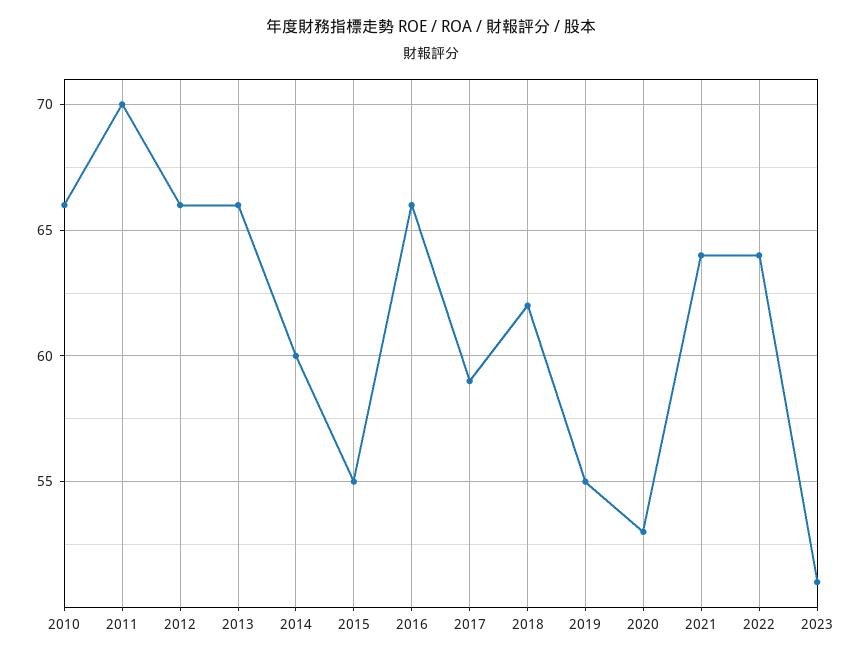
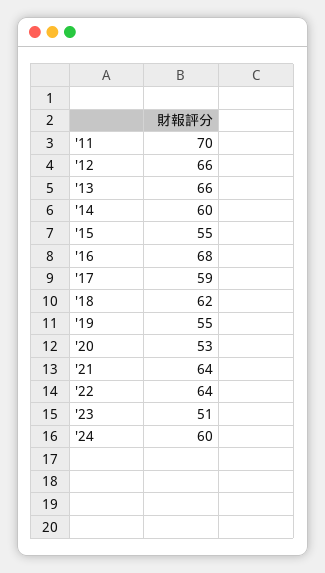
2010: 66 -> none
2016: 66 -> 68
'24: none -> 60

